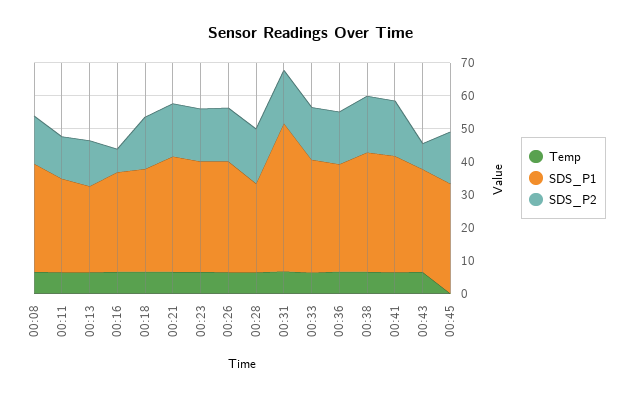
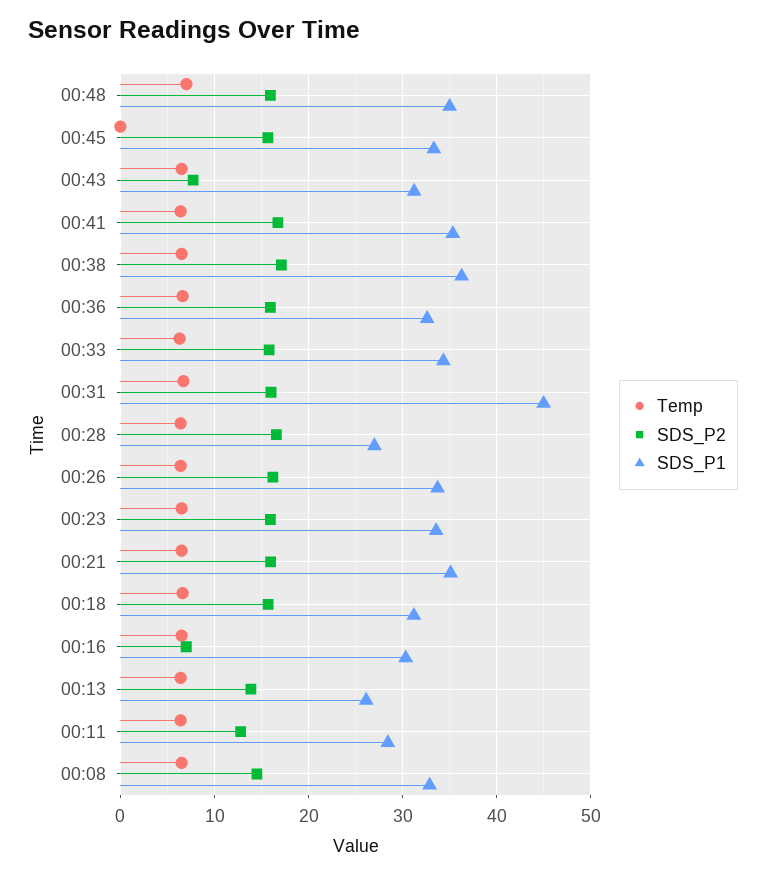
Temp, 00:48: none -> 7
SDS_P2, 00:48: none -> 16
SDS_P1, 00:48: none -> 35

